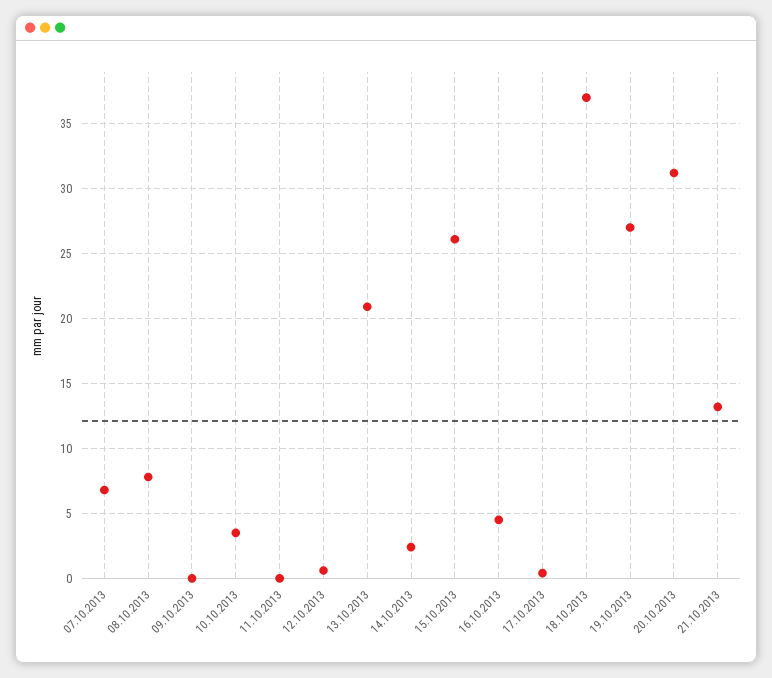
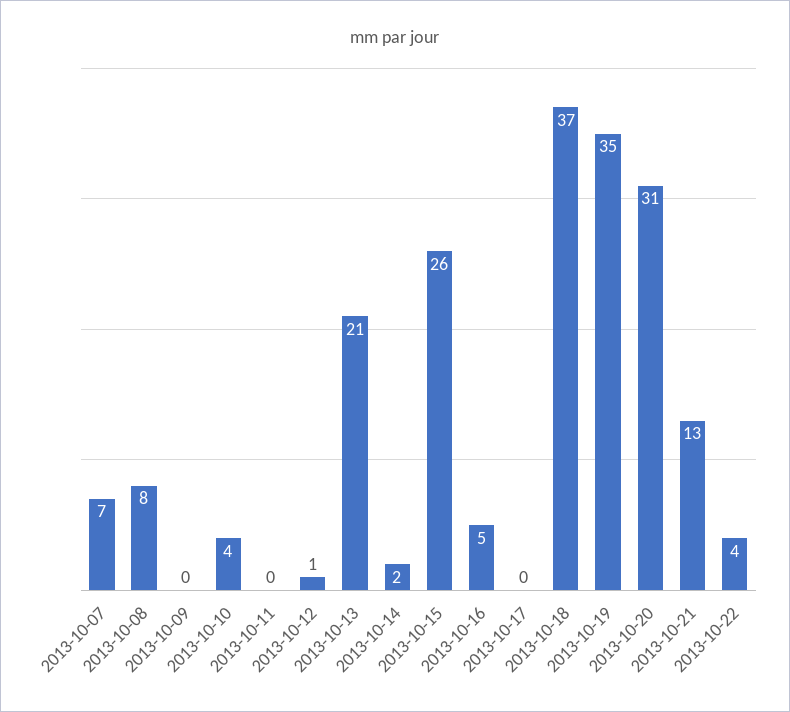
19.10.2013: 27 -> 35
2013-10-22: none -> 4

